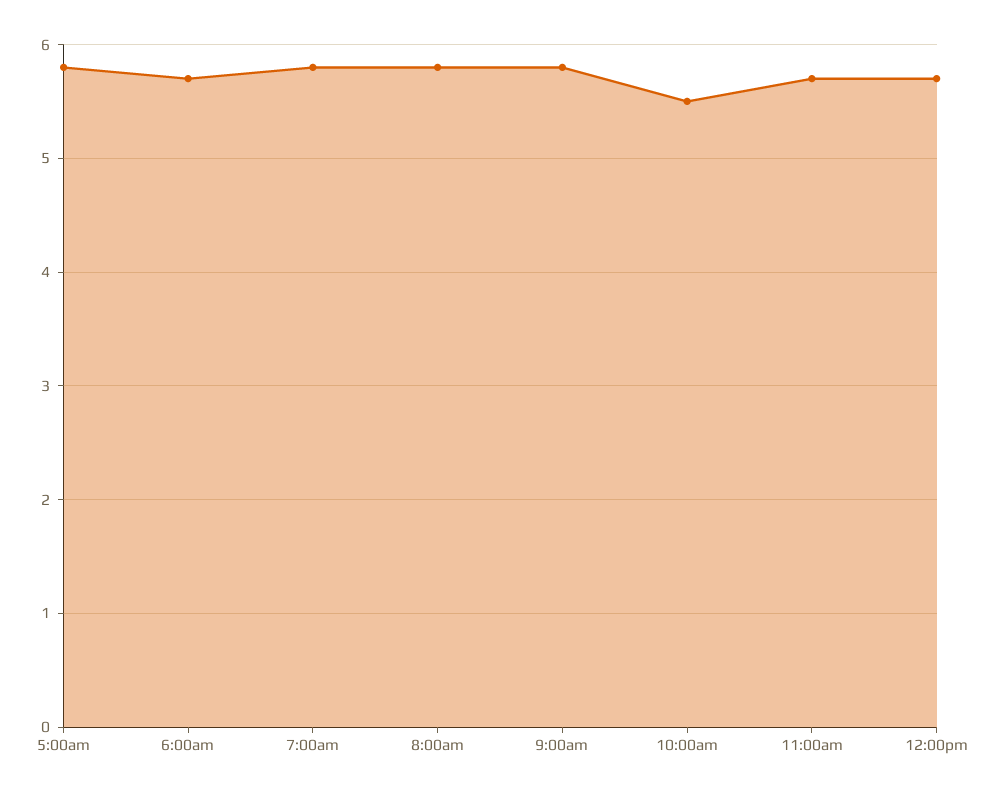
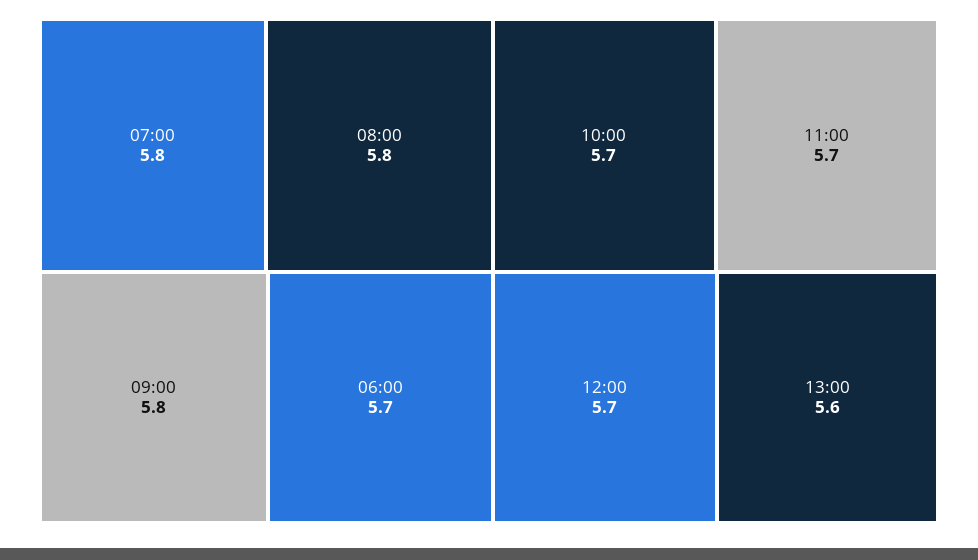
5:00am: 5.8 -> none
10:00am: 5.5 -> 5.7
13:00: none -> 5.6

